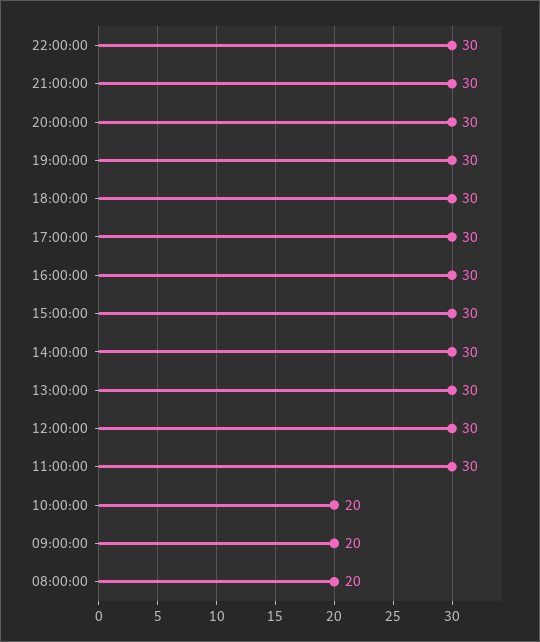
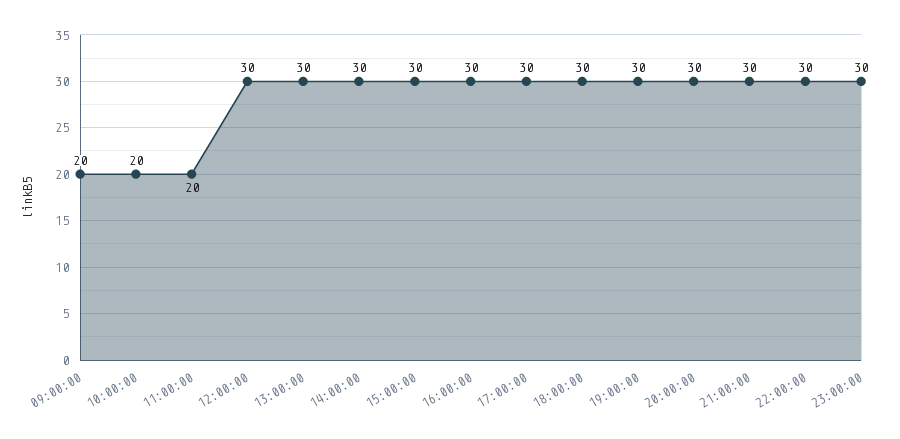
11:00:00: 30 -> 20
08:00:00: 20 -> none
23:00:00: none -> 30

